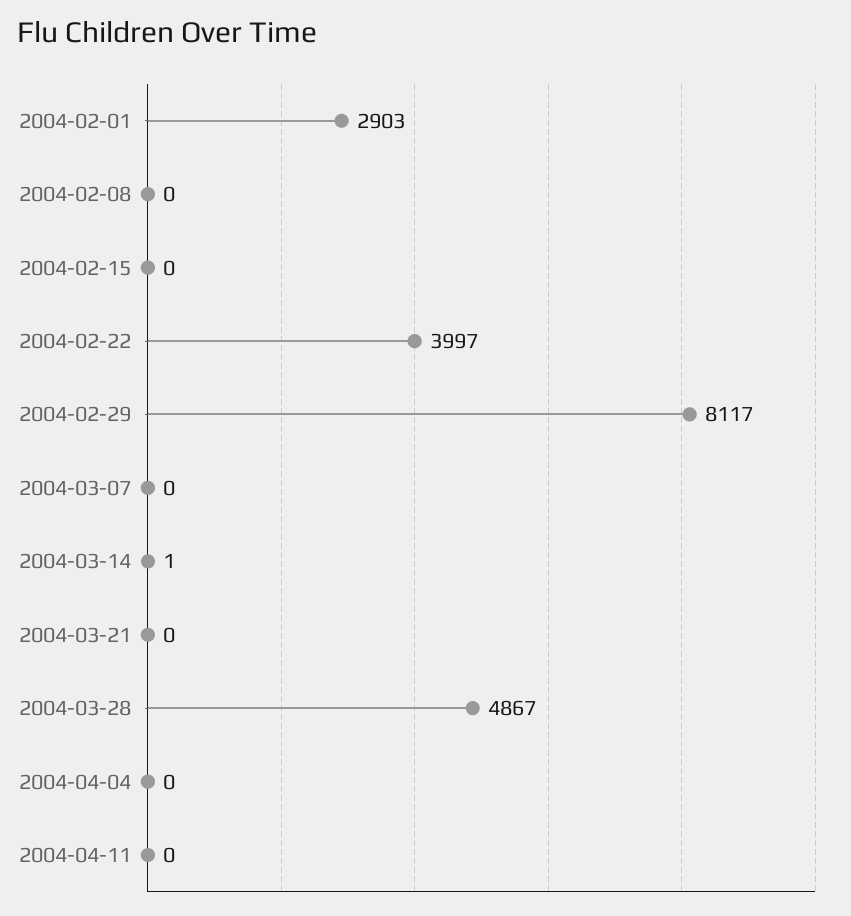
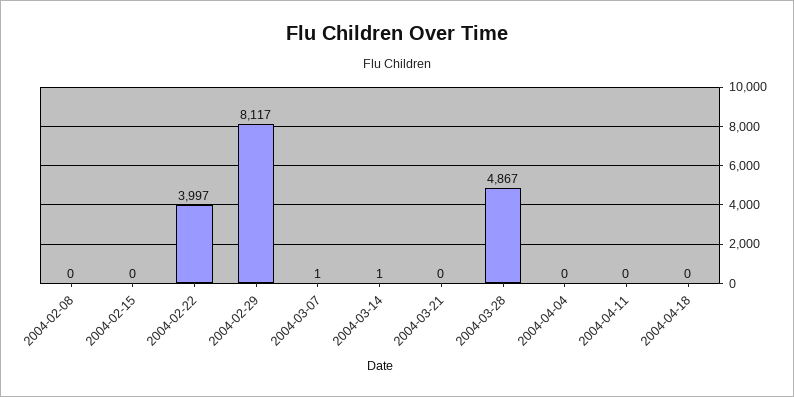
2004-02-01: 2903 -> none
2004-03-07: 0 -> 1
2004-04-18: none -> 0

